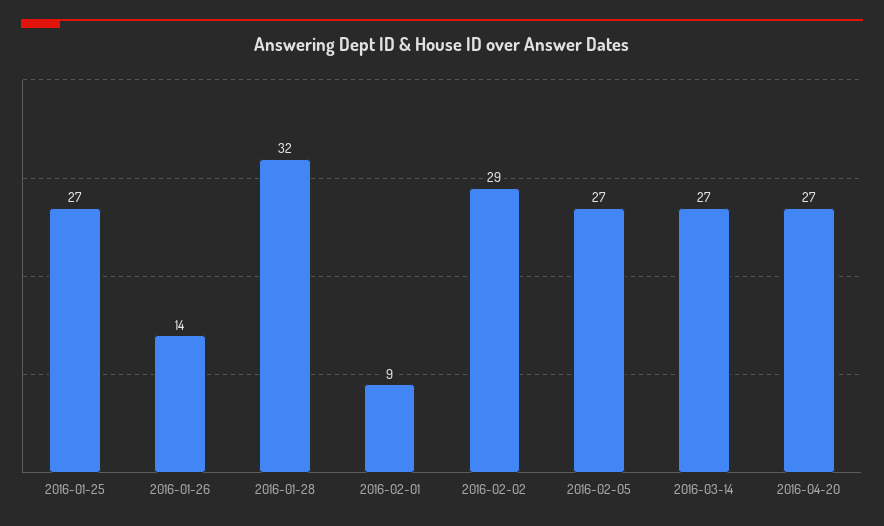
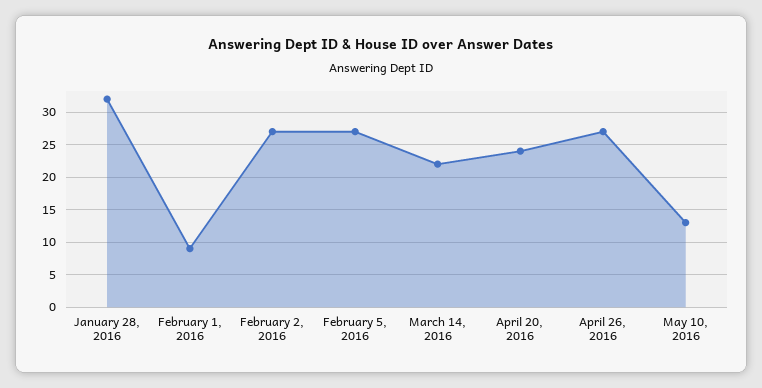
2016-01-25: 27 -> none
2016-01-26: 14 -> none
2016-02-02: 29 -> 27
2016-03-14: 27 -> 22
2016-04-20: 27 -> 24
April 26, 2016: none -> 27
May 10, 2016: none -> 13

